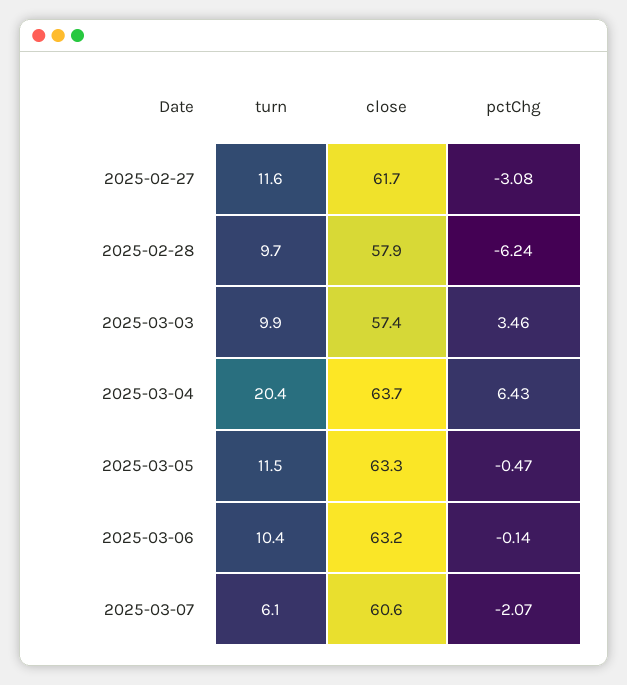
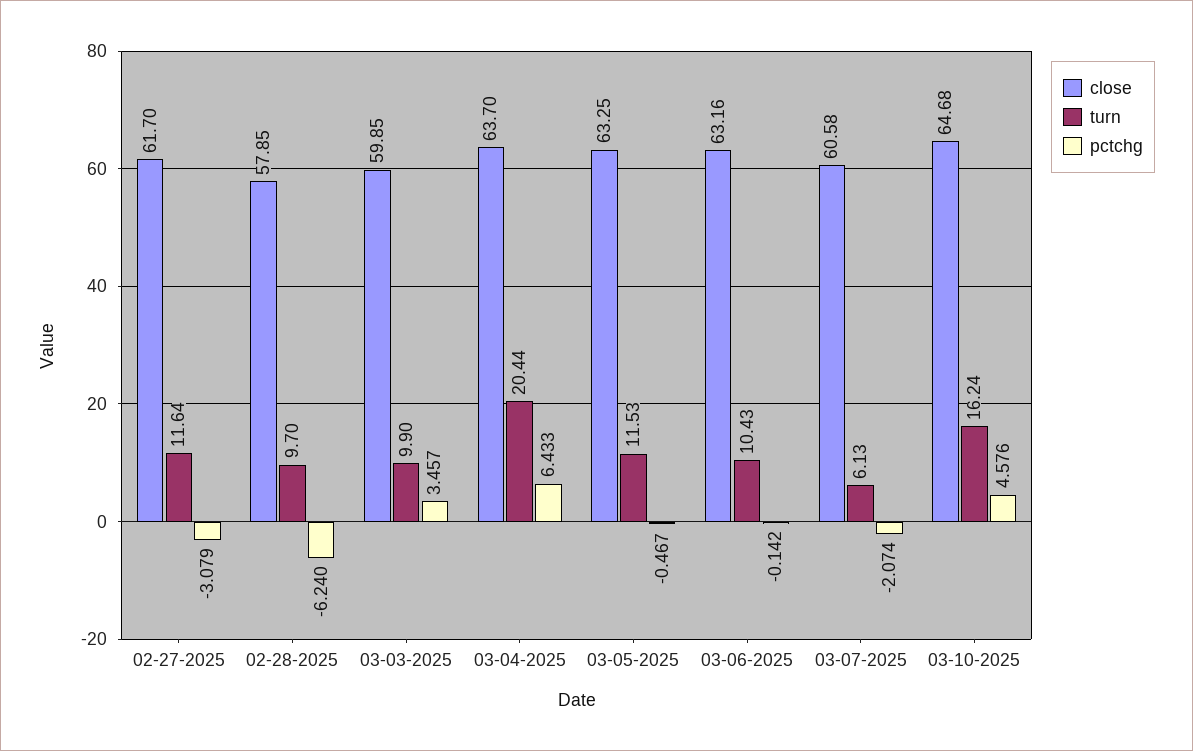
close, 2025-03-03: 57.4 -> 59.85
close, 03-10-2025: none -> 64.68
turn, 03-10-2025: none -> 16.24
pctChg, 03-10-2025: none -> 4.576

